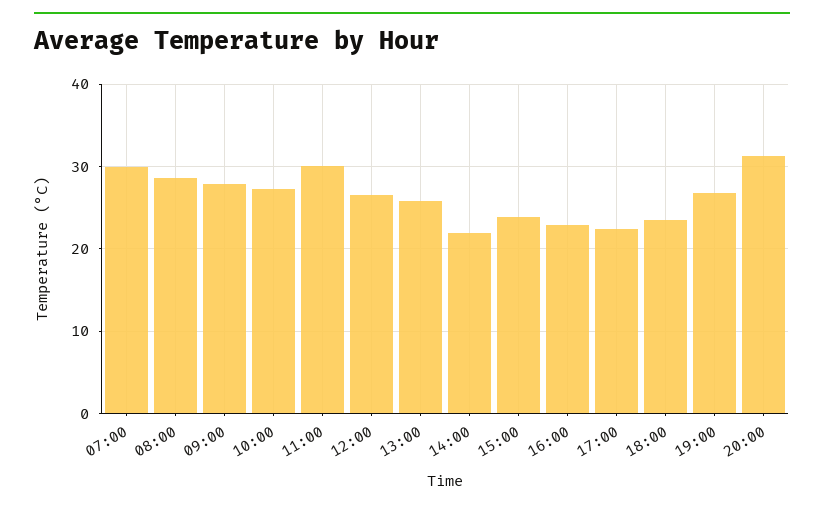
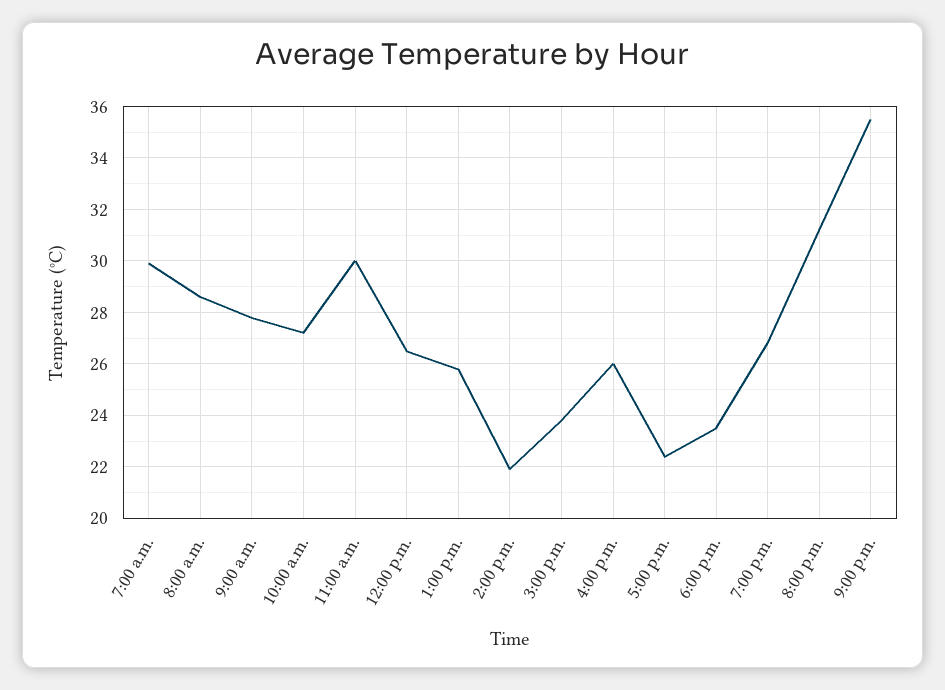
16:00: 23 -> 26
9:00 p.m.: none -> 35.5

